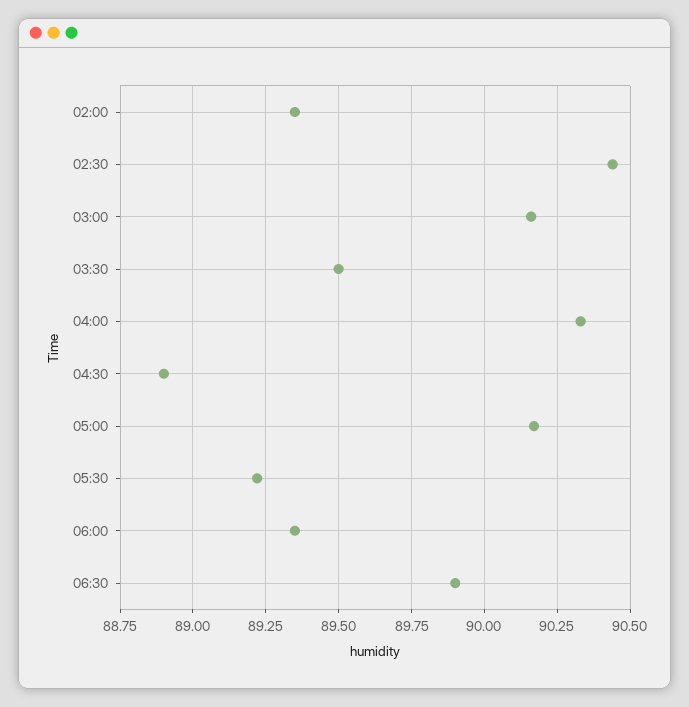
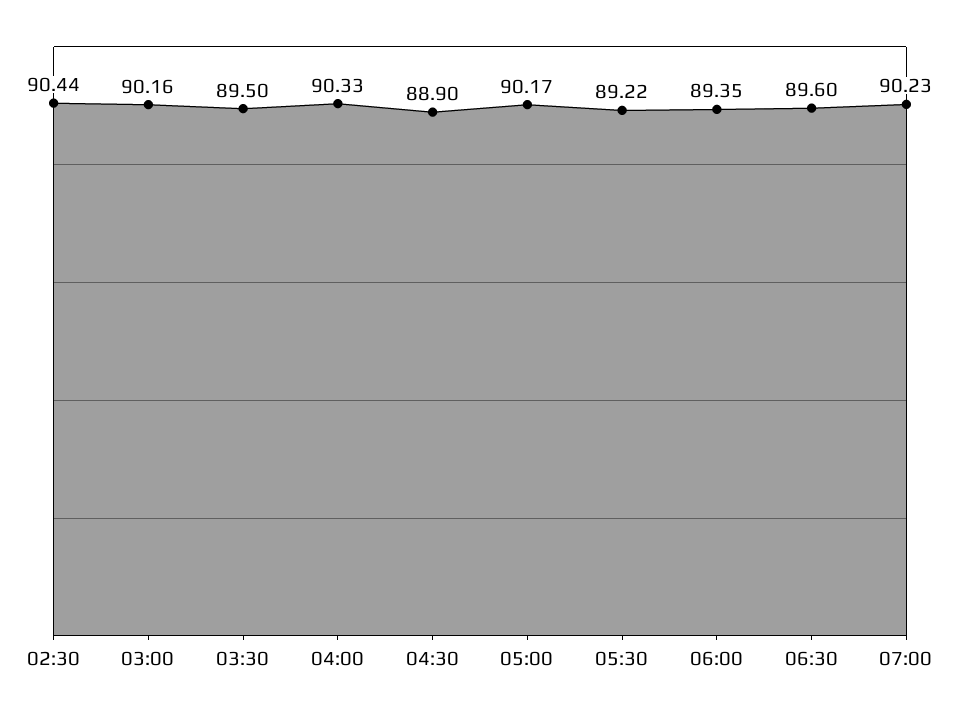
02:00: 89.35 -> none
06:30: 89.9 -> 89.6
07:00: none -> 90.23

